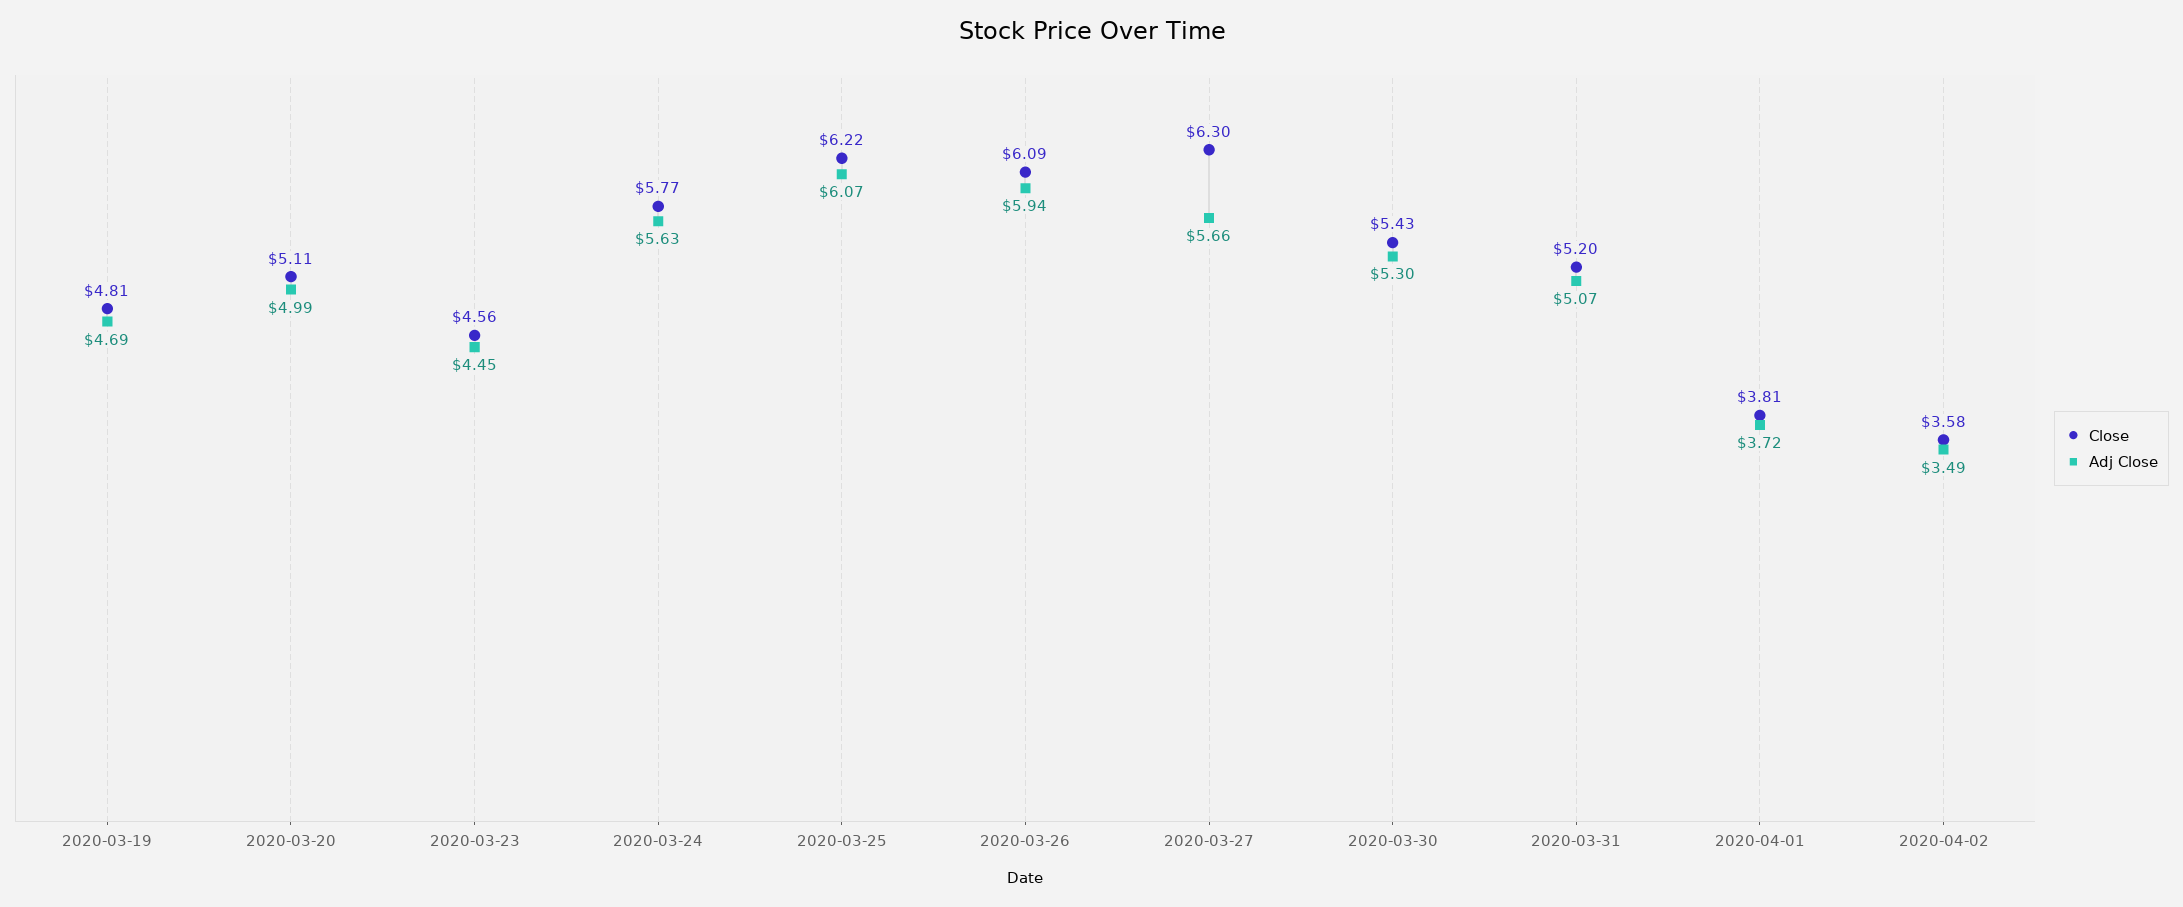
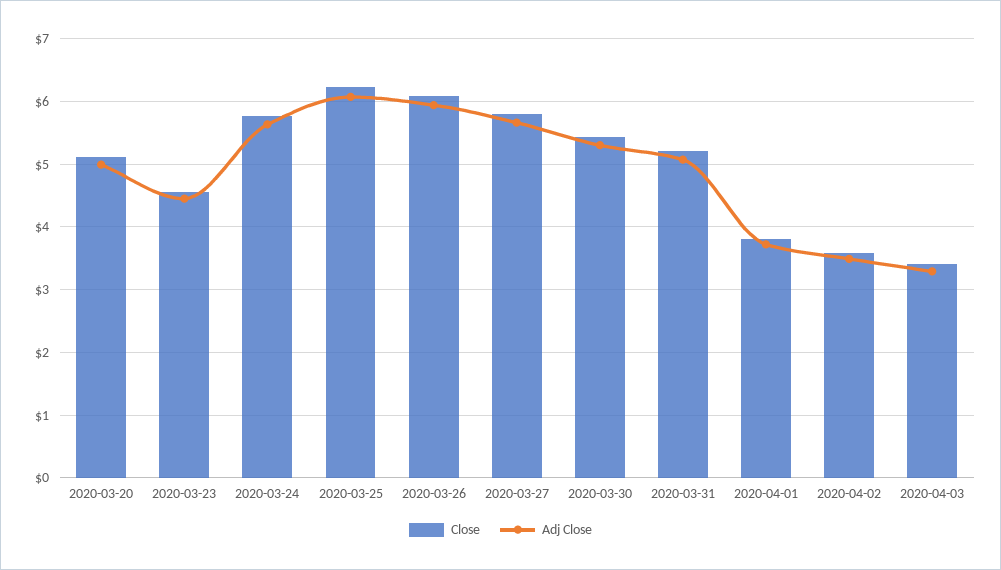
Close, 2020-03-19: 4.81 -> none
Adj Close, 2020-03-19: 4.69 -> none
Close, 2020-03-27: 6.3 -> 5.8
Close, 2020-04-03: none -> 3.4
Adj Close, 2020-04-03: none -> 3.3

